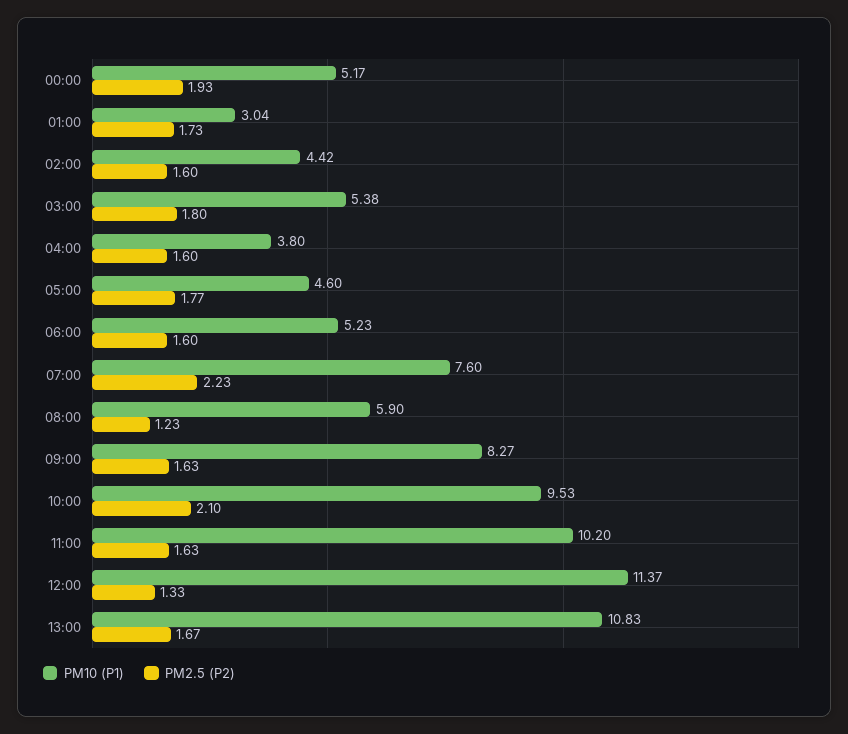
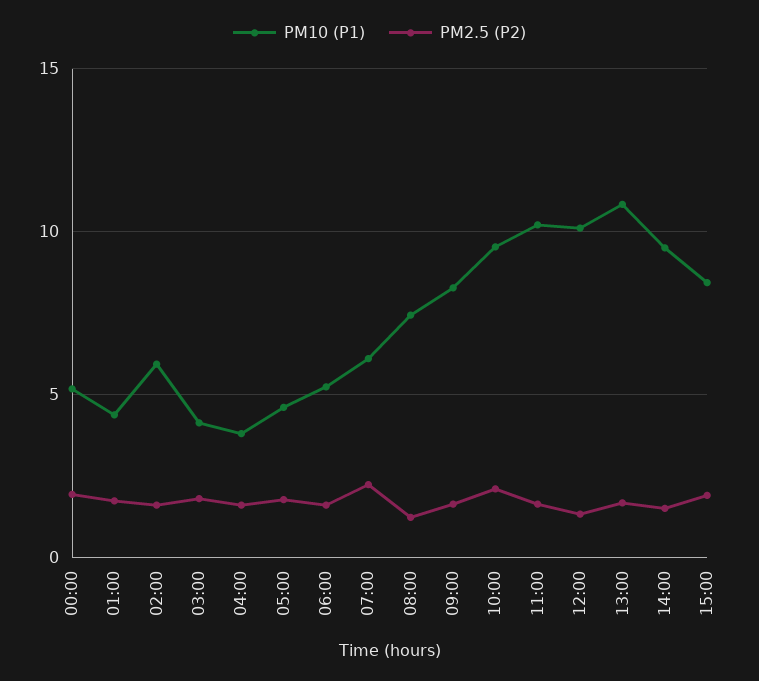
PM10 (P1), 01:00: 3.04 -> 4.5
PM10 (P1), 02:00: 4.42 -> 6
PM10 (P1), 03:00: 5.38 -> 4
PM10 (P1), 07:00: 7.6 -> 6
PM10 (P1), 08:00: 5.9 -> 7.5
PM10 (P1), 12:00: 11.37 -> 10
PM10 (P1), 14:00: none -> 9.5
PM2.5 (P2), 14:00: none -> 1.5
PM10 (P1), 15:00: none -> 8.5
PM2.5 (P2), 15:00: none -> 2

